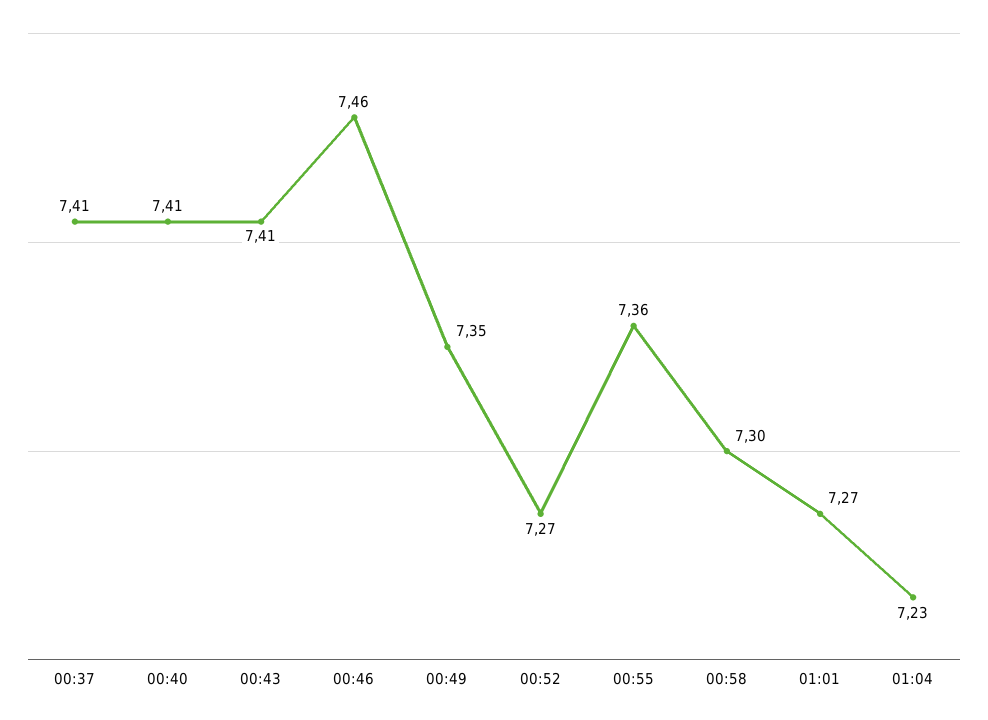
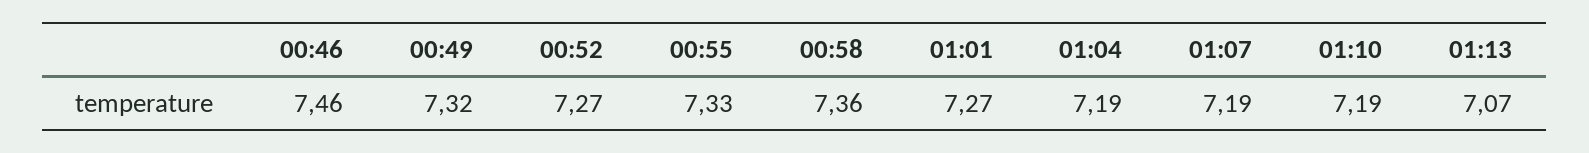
00:37: 7.41 -> none
00:40: 7.41 -> none
00:43: 7.41 -> none
00:49: 7.35 -> 7.32
00:55: 7.36 -> 7.33
00:58: 7.3 -> 7.36
01:04: 7.23 -> 7.19
01:07: none -> 7.19
01:10: none -> 7.19
01:13: none -> 7.07

